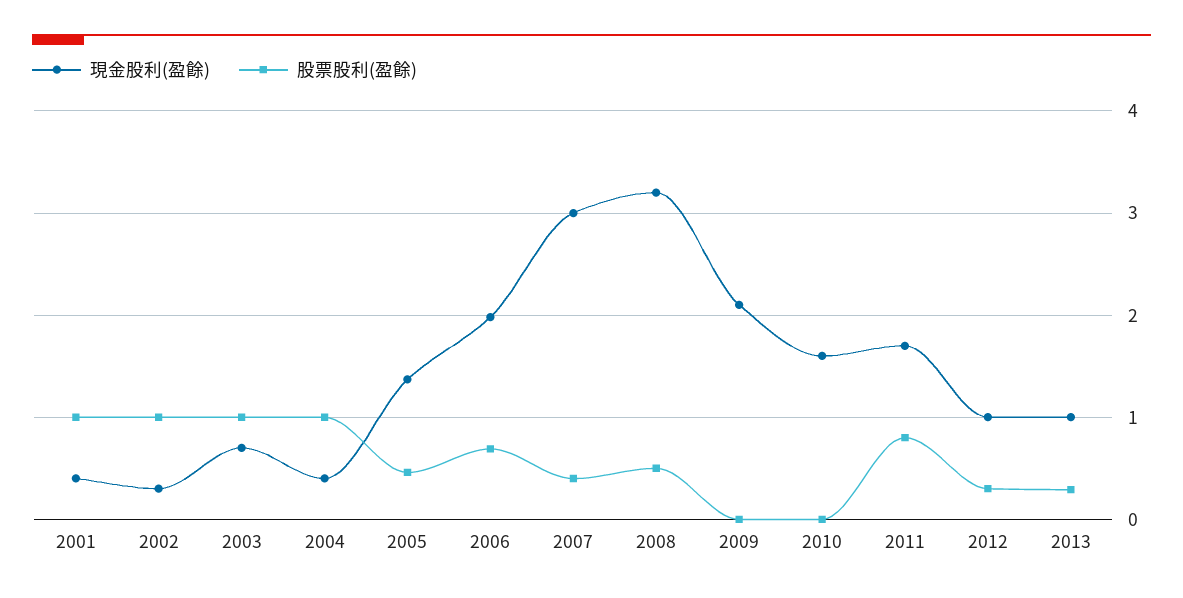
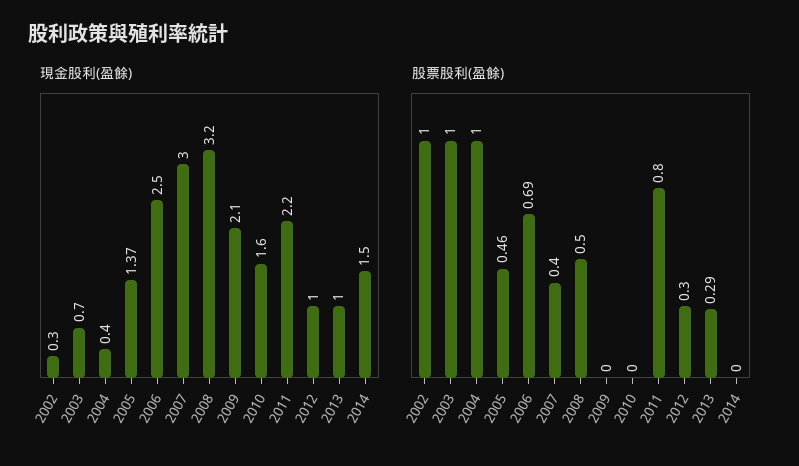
現金股利(盈餘), 2001: 0.4 -> none
股票股利(盈餘), 2001: 1 -> none
現金股利(盈餘), 2006: 2 -> 2.5
現金股利(盈餘), 2011: 1.7 -> 2.2
現金股利(盈餘), 2014: none -> 1.5
股票股利(盈餘), 2014: none -> 0

